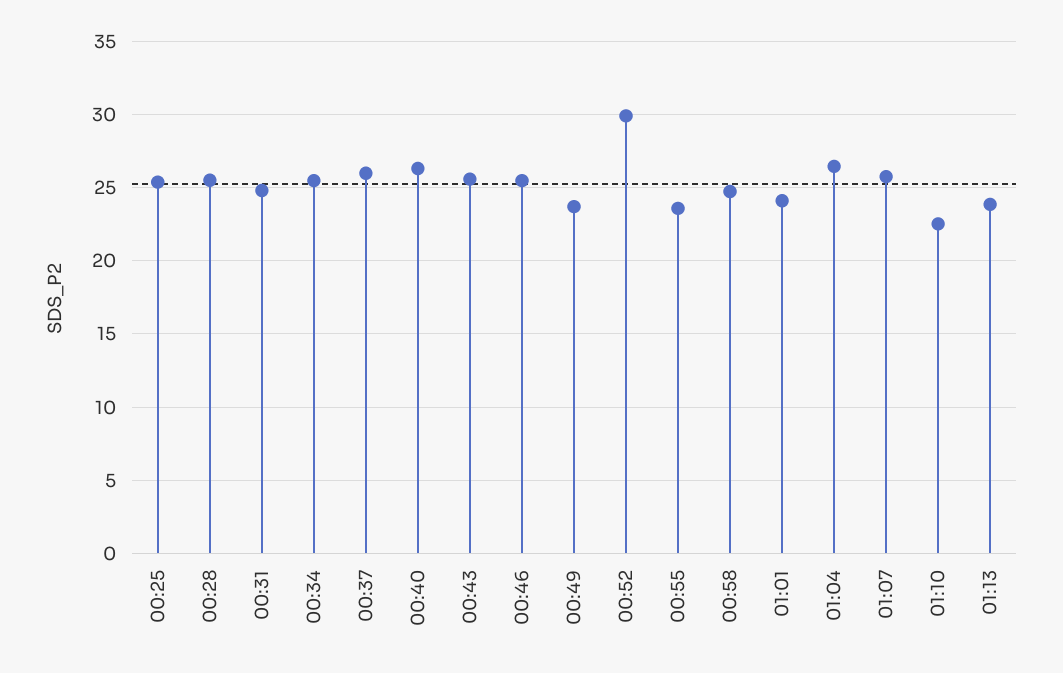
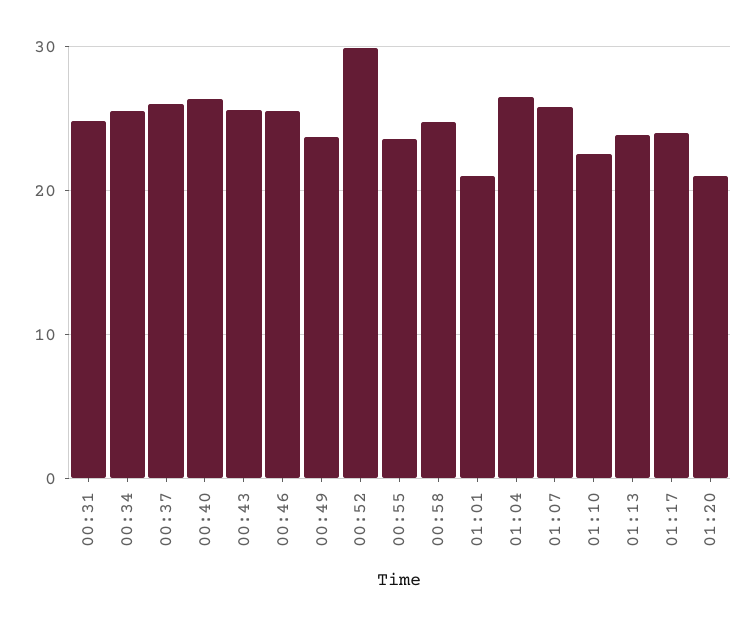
00:25: 25.5 -> none
00:28: 25.5 -> none
01:01: 24 -> 21
01:17: none -> 24
01:20: none -> 21

